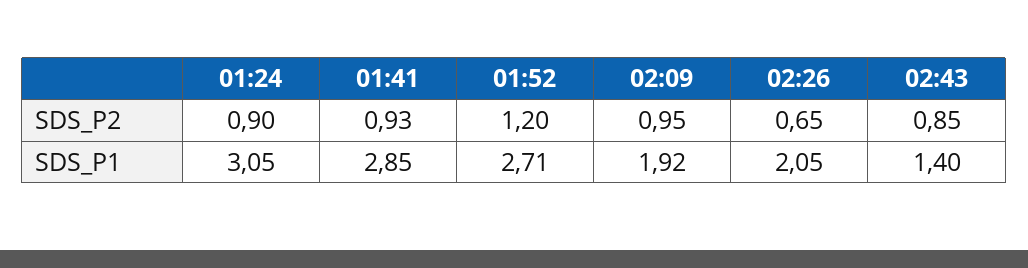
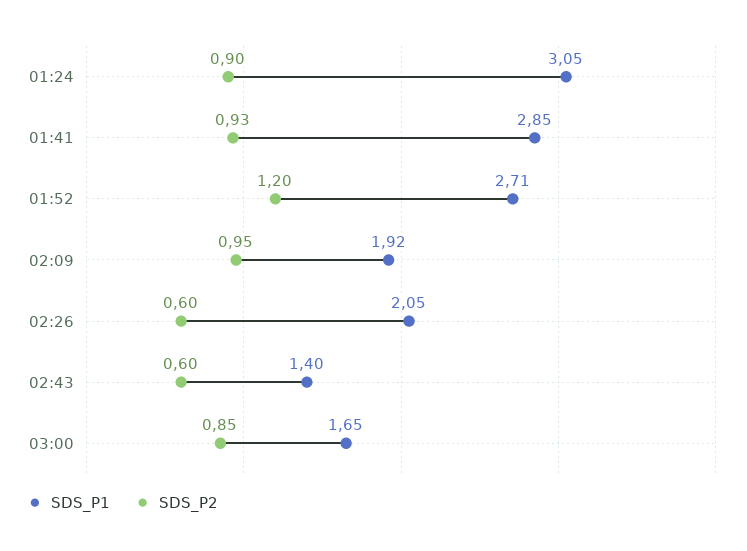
SDS_P2, 02:26: 0.65 -> 0.6
SDS_P2, 02:43: 0.85 -> 0.6
SDS_P1, 03:00: none -> 1.65
SDS_P2, 03:00: none -> 0.85

